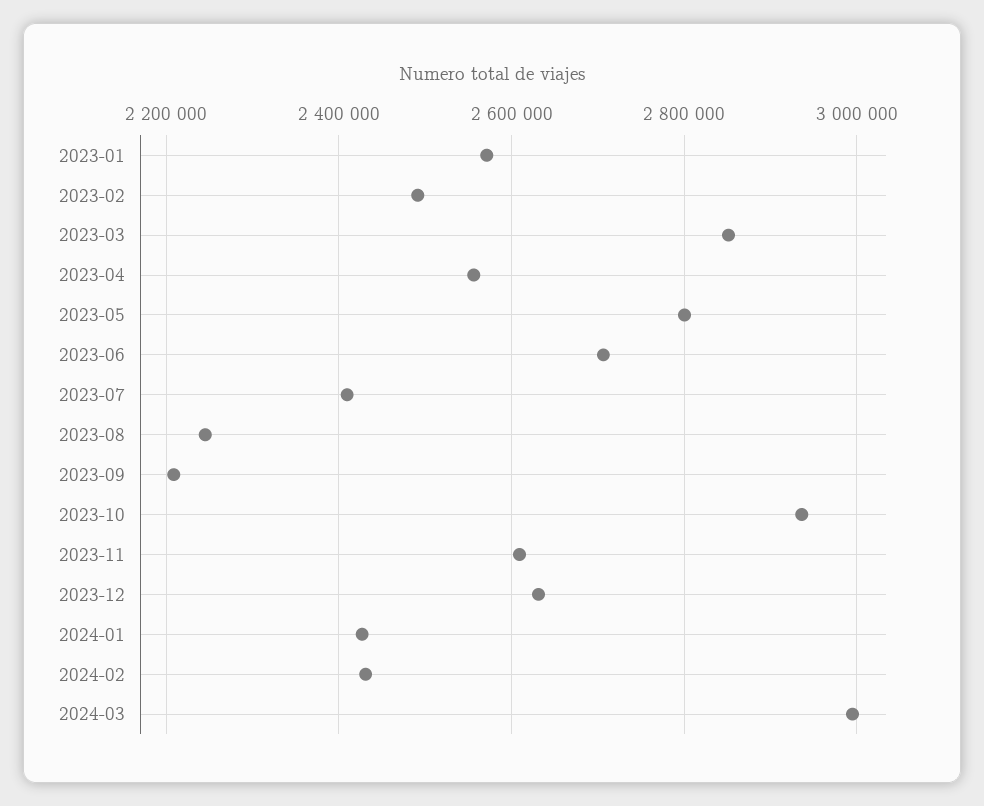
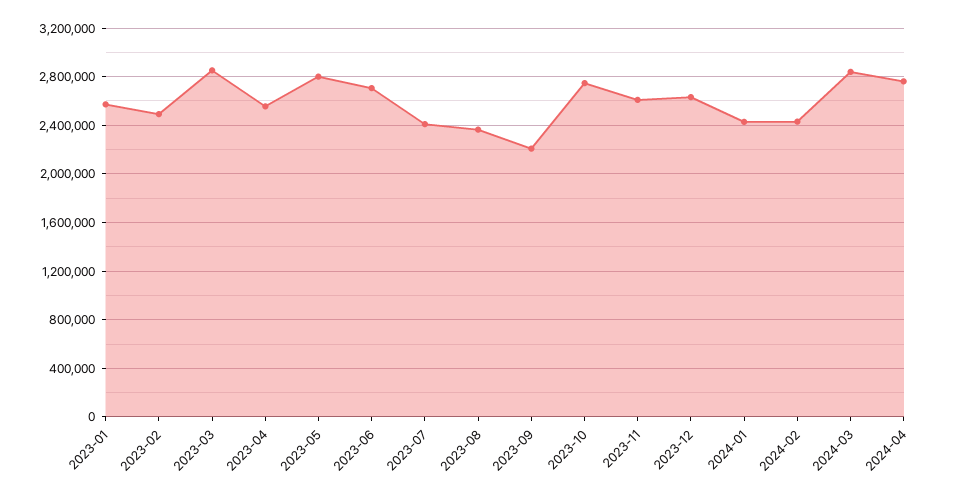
2023-08: 2240000 -> 2350000
2023-10: 2940000 -> 2750000
2024-03: 3000000 -> 2850000
2024-04: none -> 2750000

